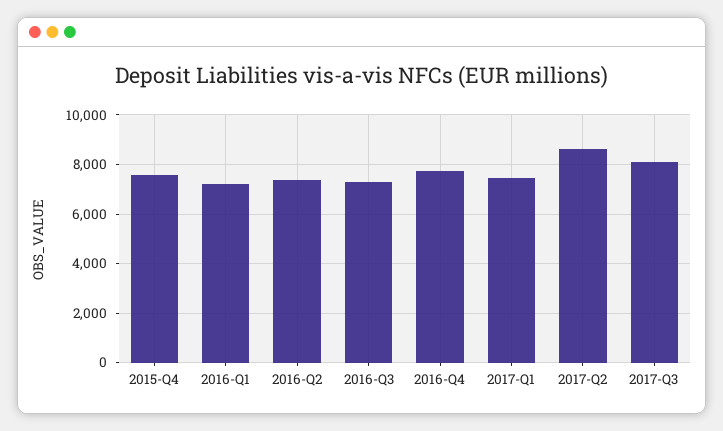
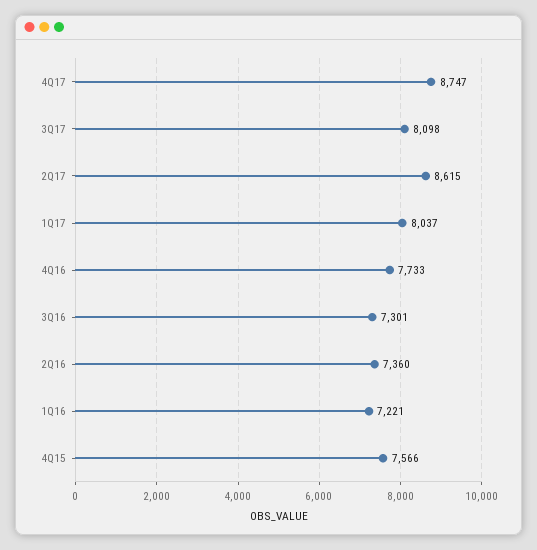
2017-Q1: 7500 -> 8037
4Q17: none -> 8747

